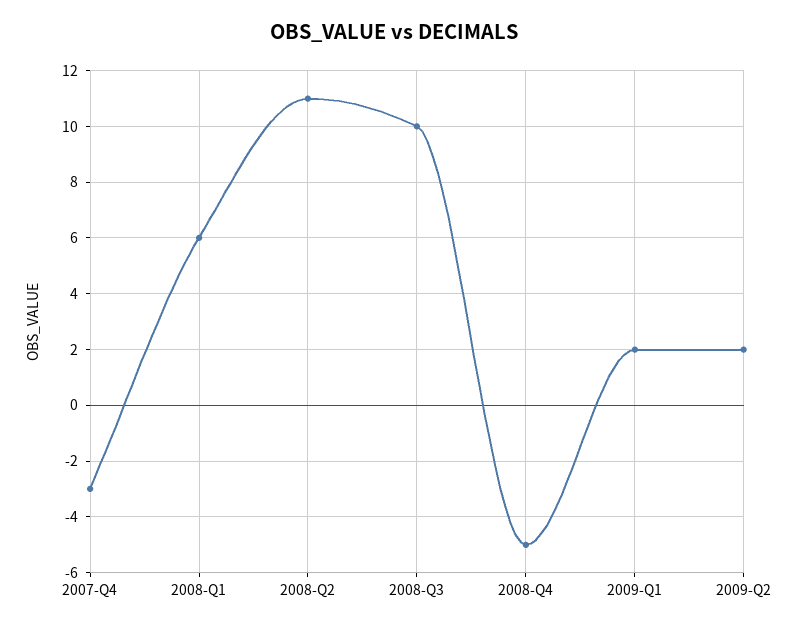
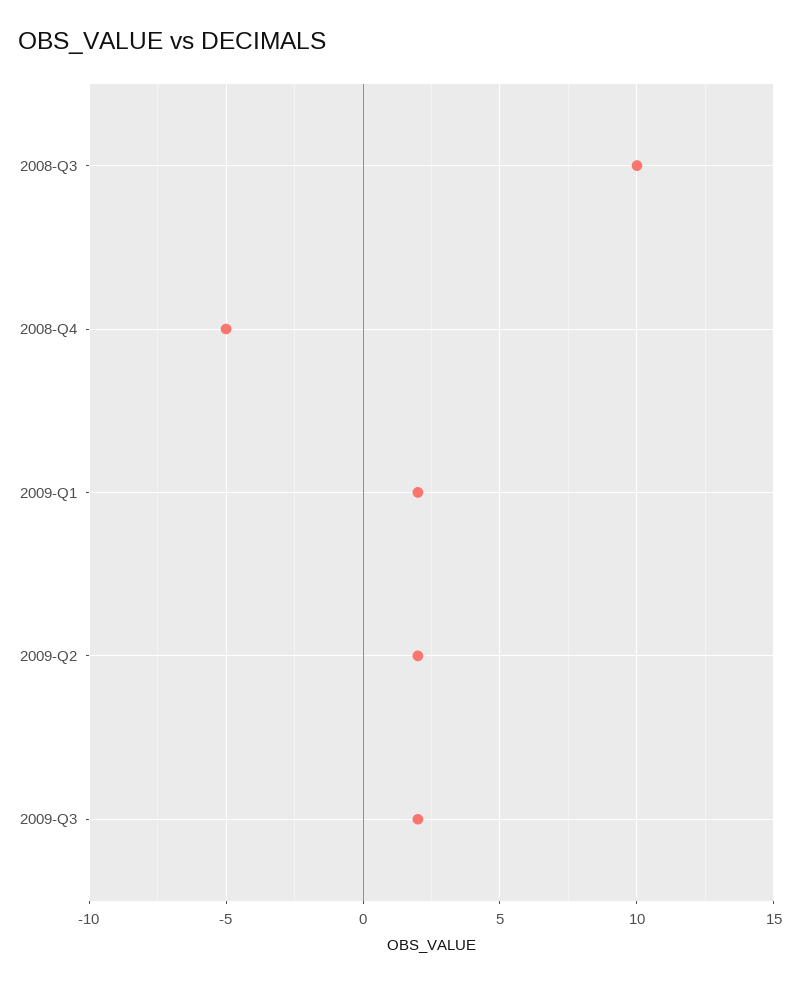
2007-Q4: -3 -> none
2008-Q1: 6 -> none
2008-Q2: 11 -> none
2009-Q3: none -> 2

